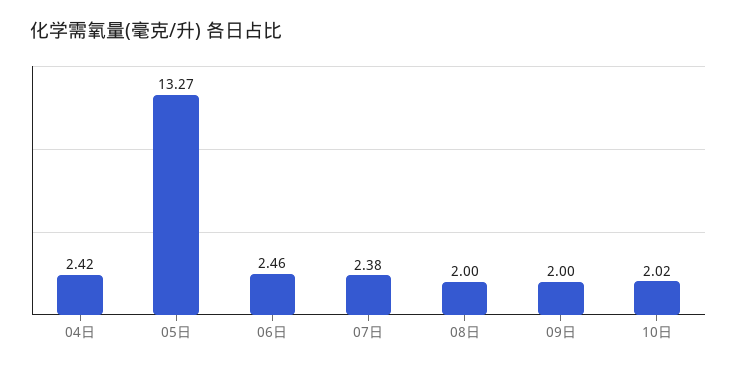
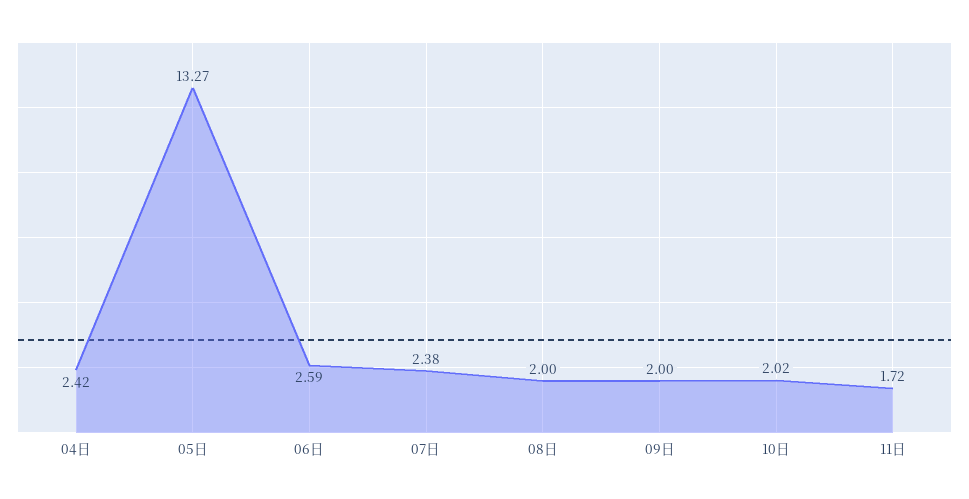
06日: 2.46 -> 2.59
11日: none -> 1.72

